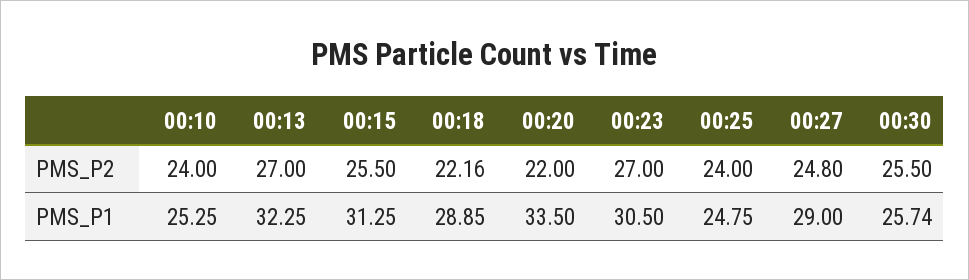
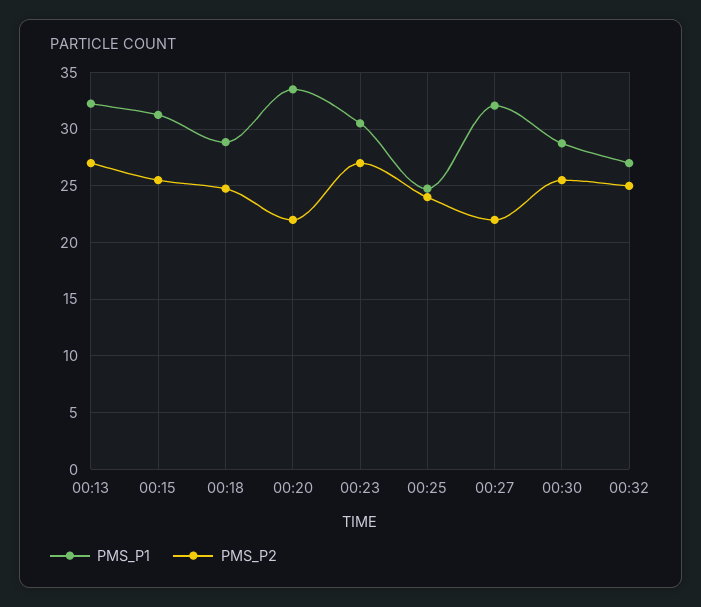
PMS_P2, 00:10: 24 -> none
PMS_P2, 00:18: 22.16 -> 25
PMS_P2, 00:27: 24.8 -> 22
PMS_P1, 00:10: 25.25 -> none
PMS_P1, 00:27: 29 -> 32
PMS_P1, 00:30: 25.74 -> 29
PMS_P1, 00:32: none -> 27
PMS_P2, 00:32: none -> 25

